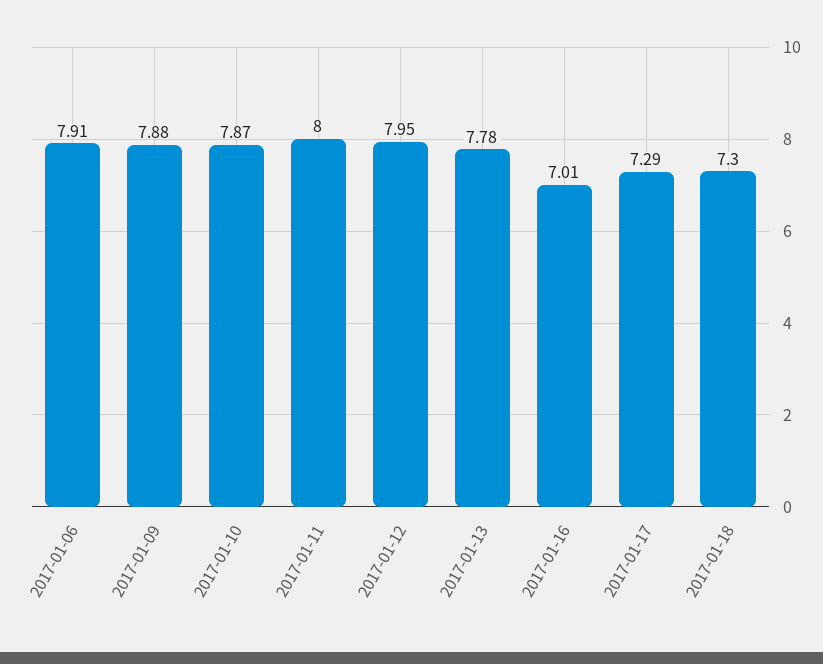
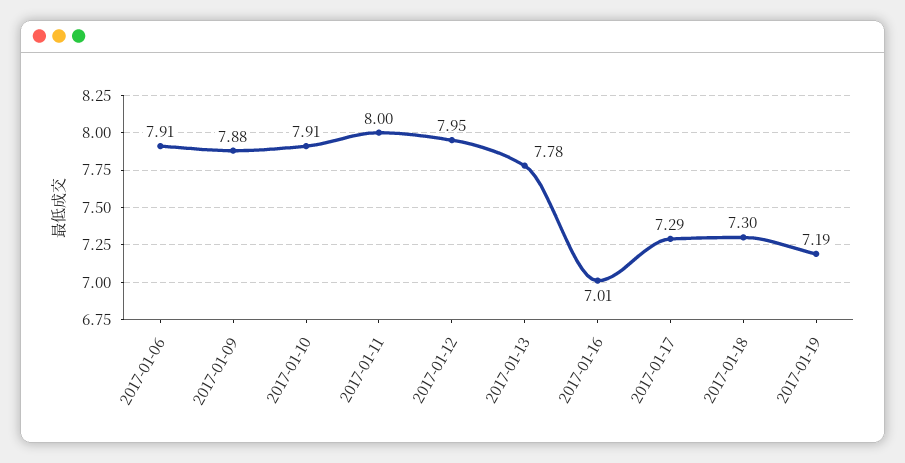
2017-01-10: 7.87 -> 7.91
2017-01-19: none -> 7.19

